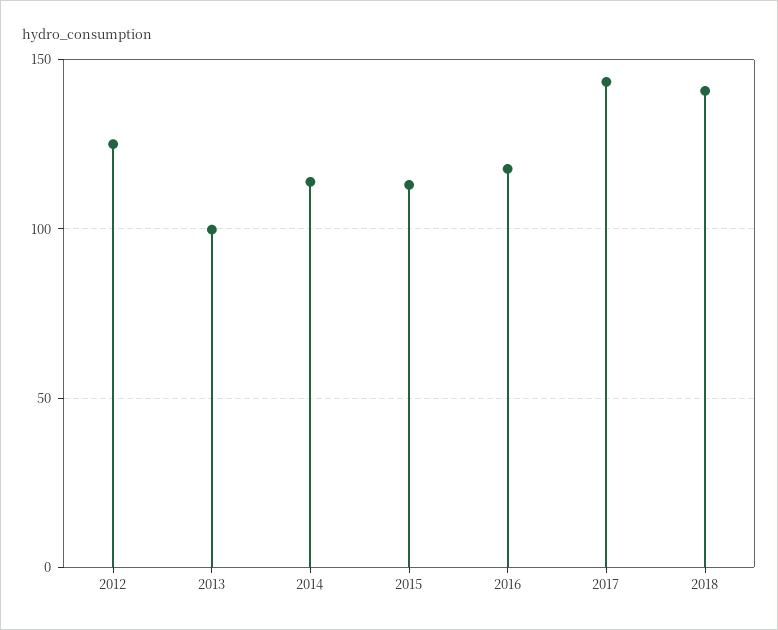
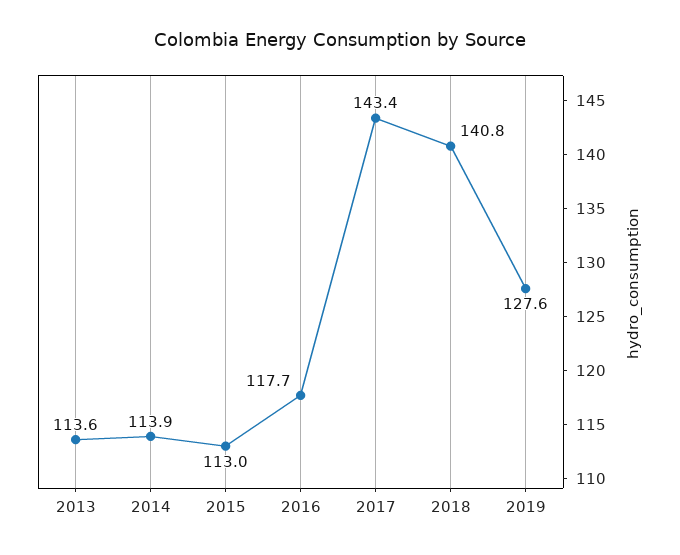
2012: 125 -> none
2013: 100 -> 113.6
2019: none -> 127.6

